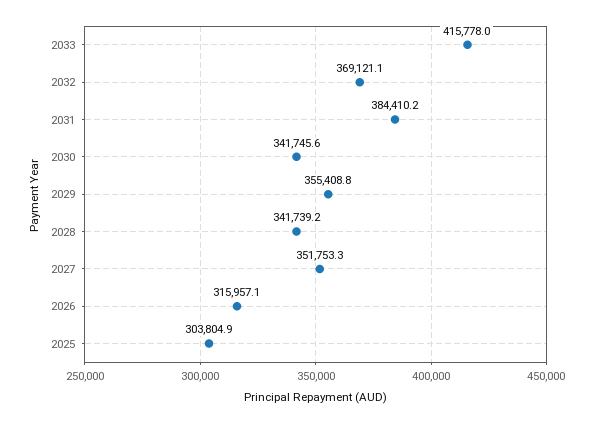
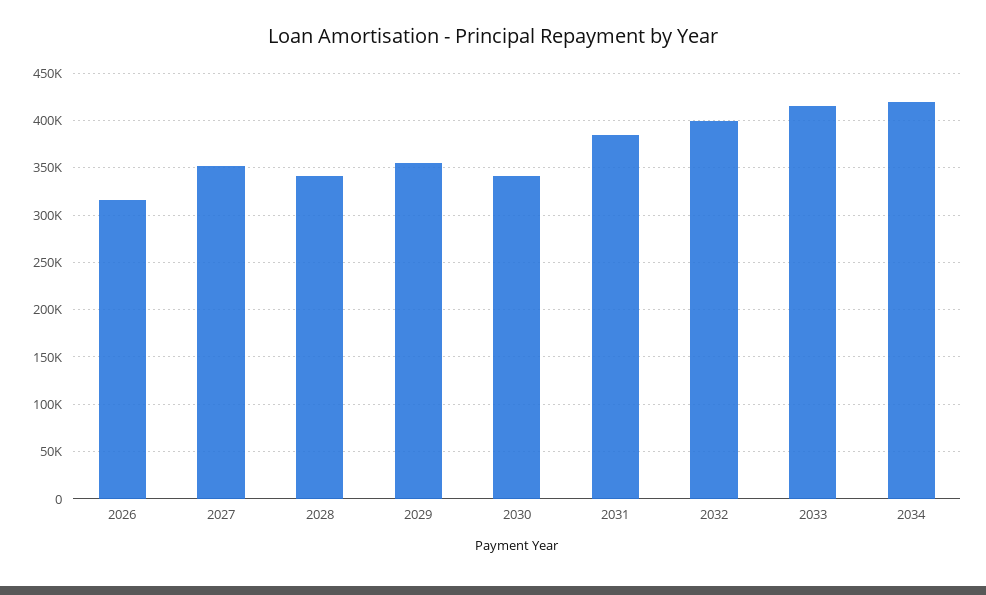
2032: 369121.1 -> 400000
2025: 303804.9 -> none
2034: none -> 420000

